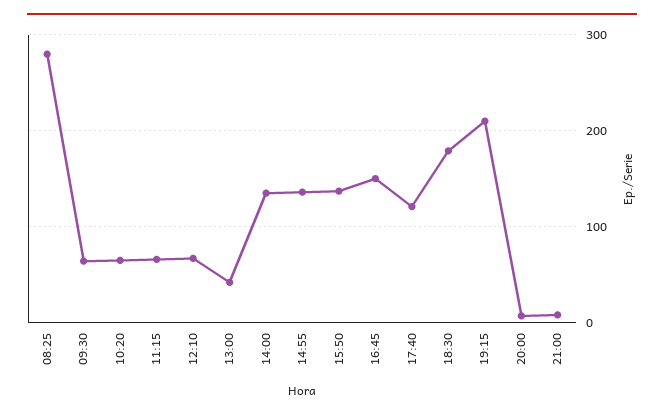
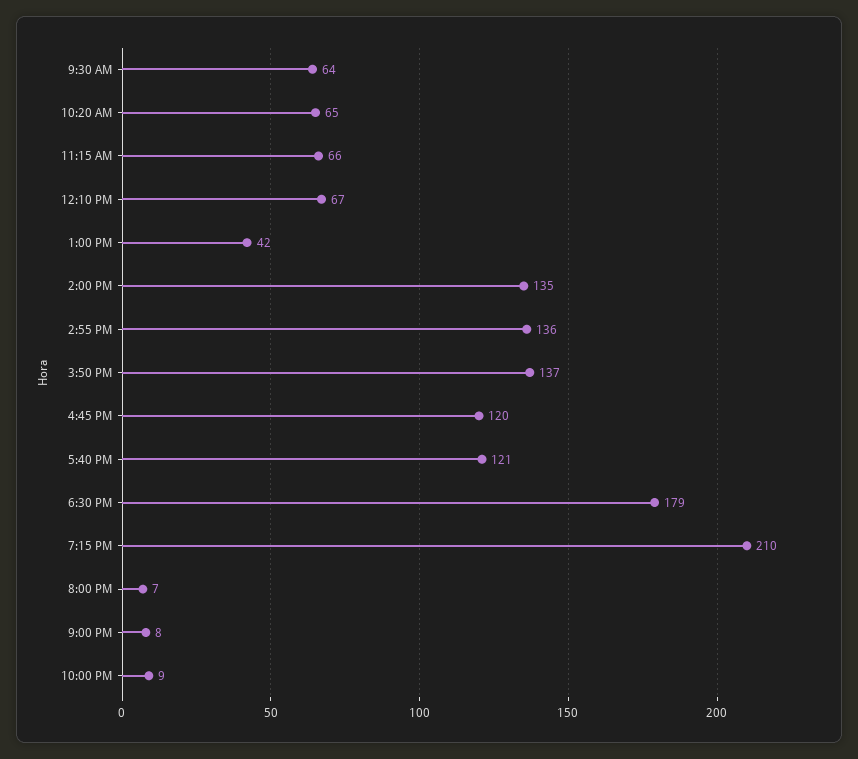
08:25: 280 -> none
16:45: 150 -> 120
10:00 PM: none -> 9

